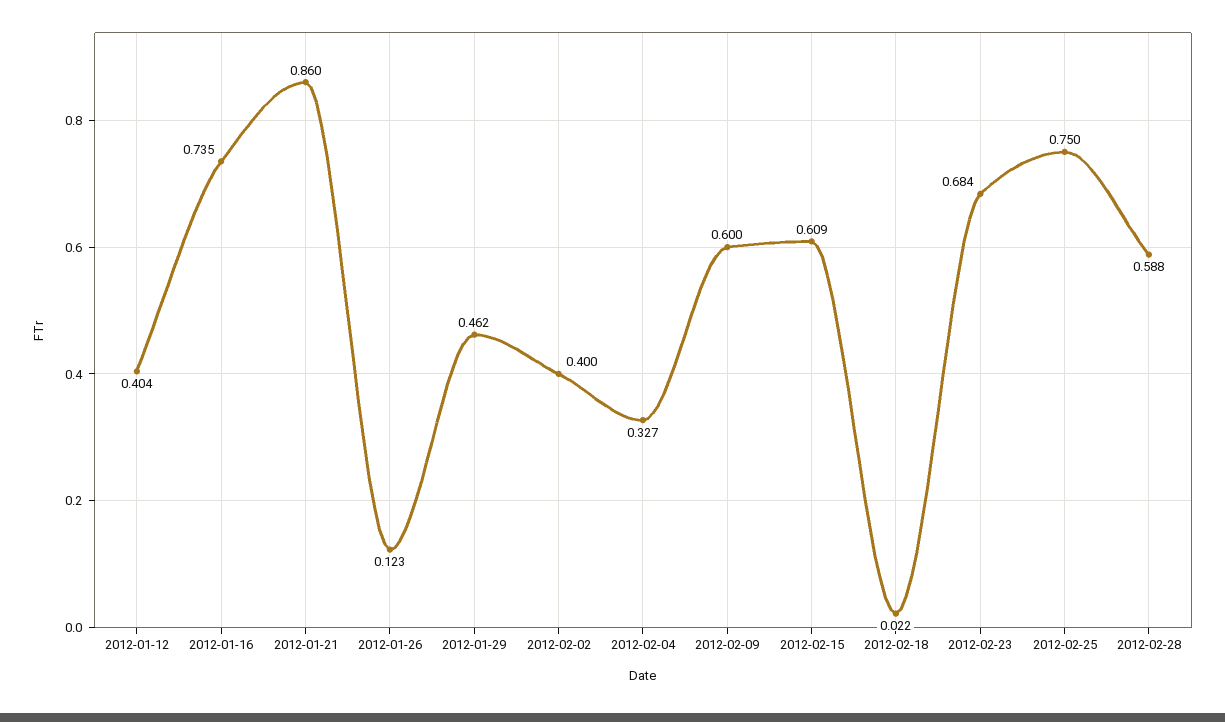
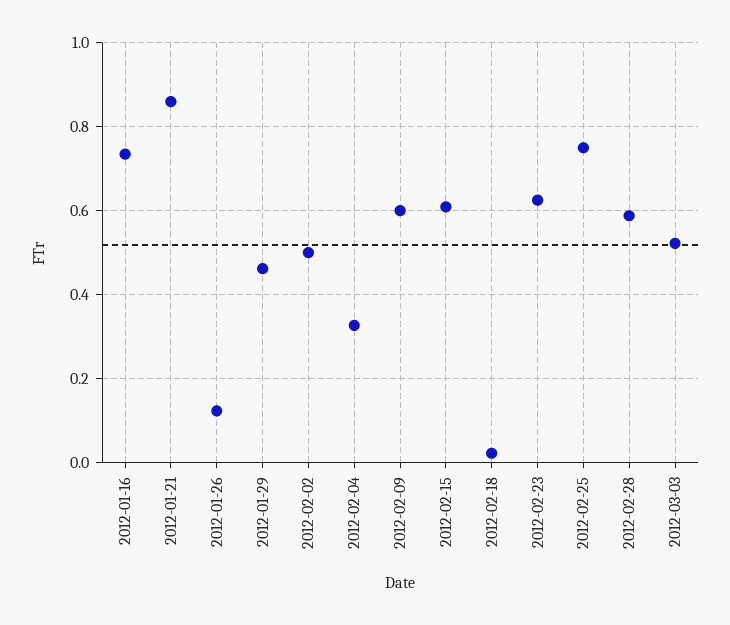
2012-01-12: 0.404 -> none
2012-02-02: 0.4 -> 0.5
2012-02-23: 0.684 -> 0.62
2012-03-03: none -> 0.52

